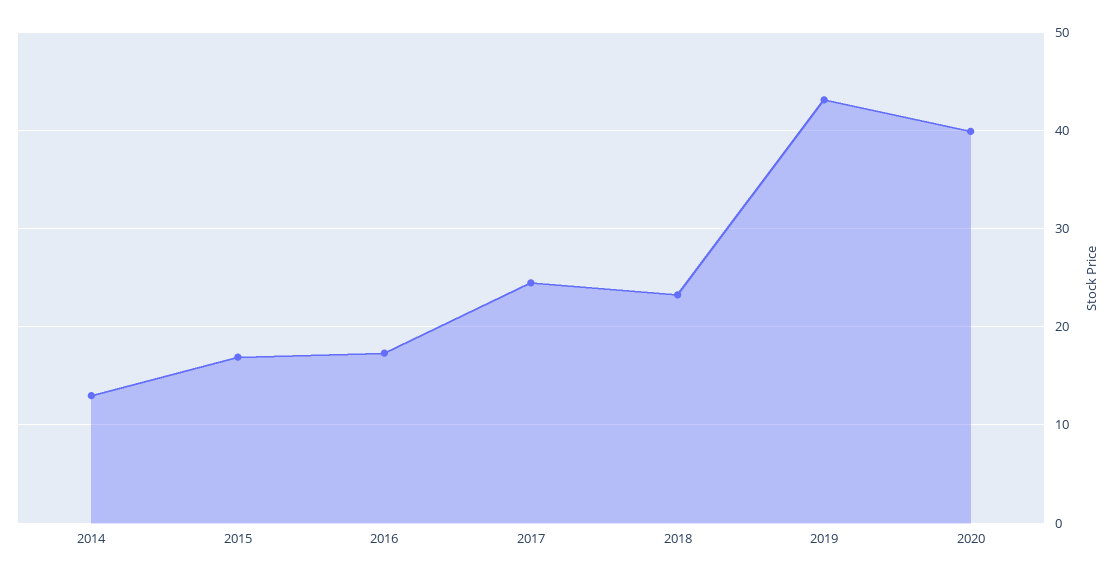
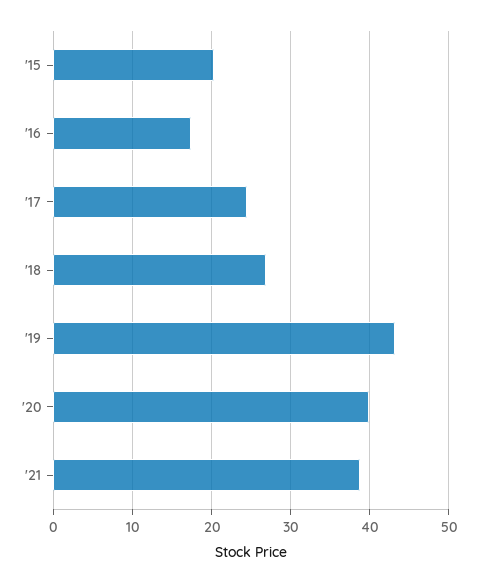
2014: 13 -> none
2015: 17 -> 20
2018: 23 -> 27
'21: none -> 39

